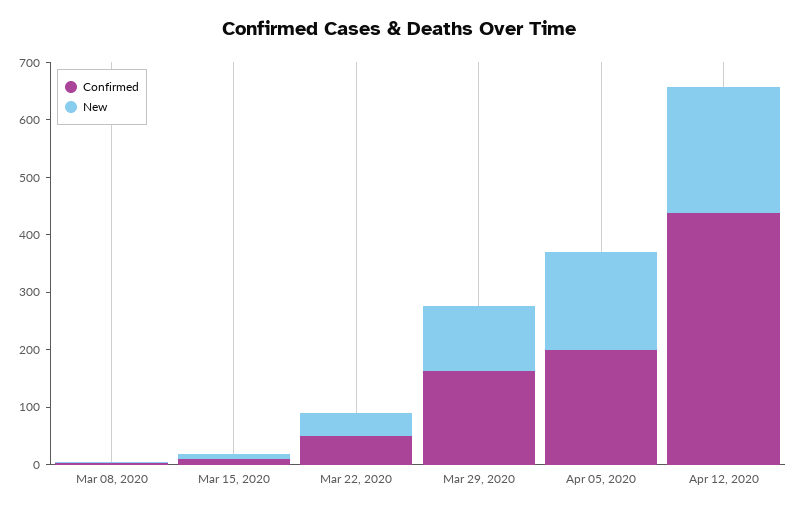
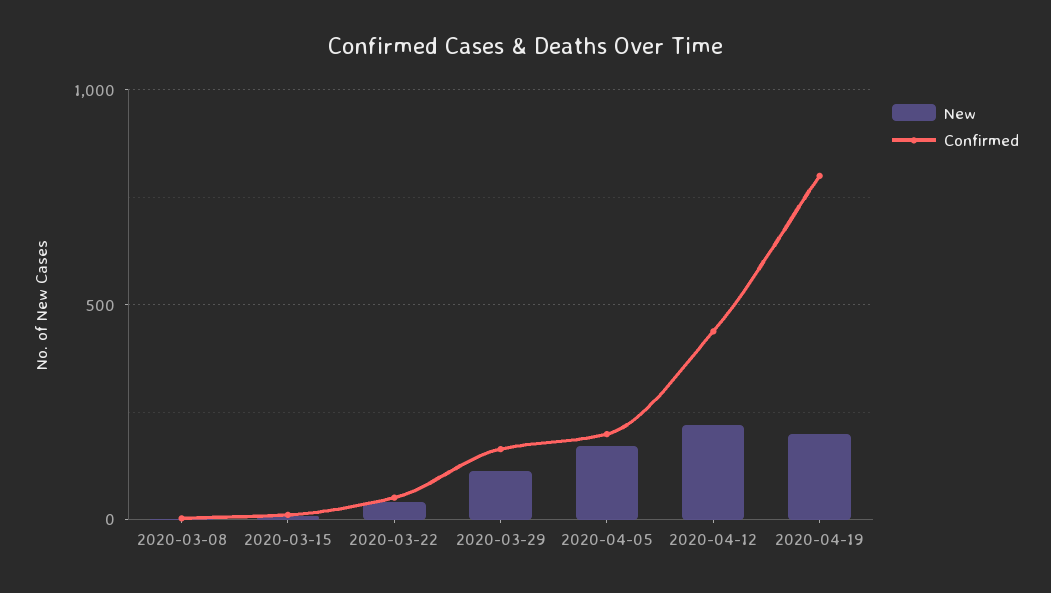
New, 2020-04-19: none -> 200
Confirmed, 2020-04-19: none -> 800

